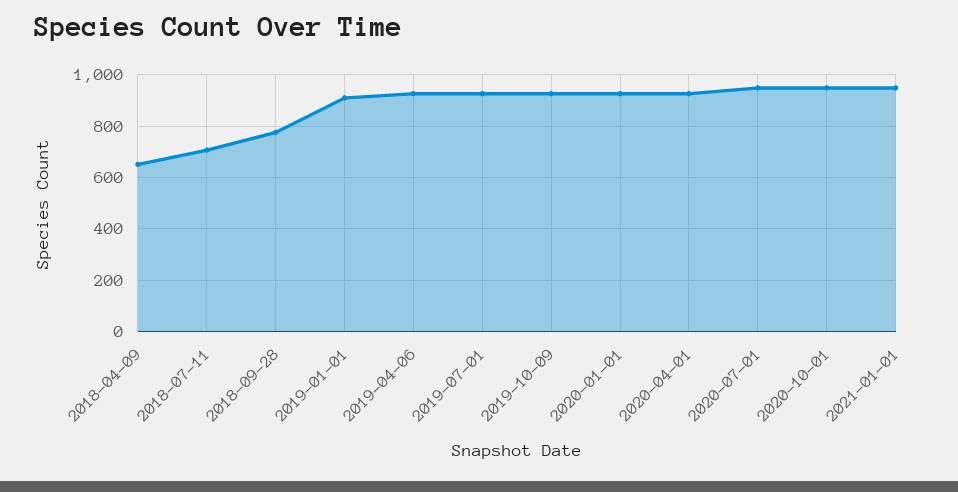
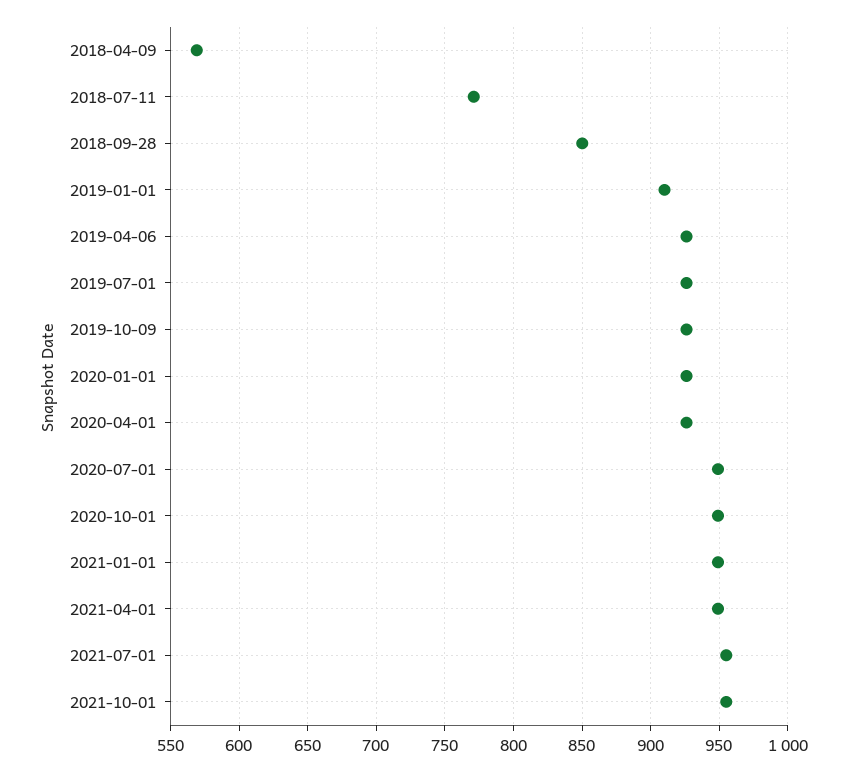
2018-04-09: 650 -> 570
2018-07-11: 700 -> 770
2018-09-28: 775 -> 850
2021-04-01: none -> 950
2021-07-01: none -> 955
2021-10-01: none -> 955

